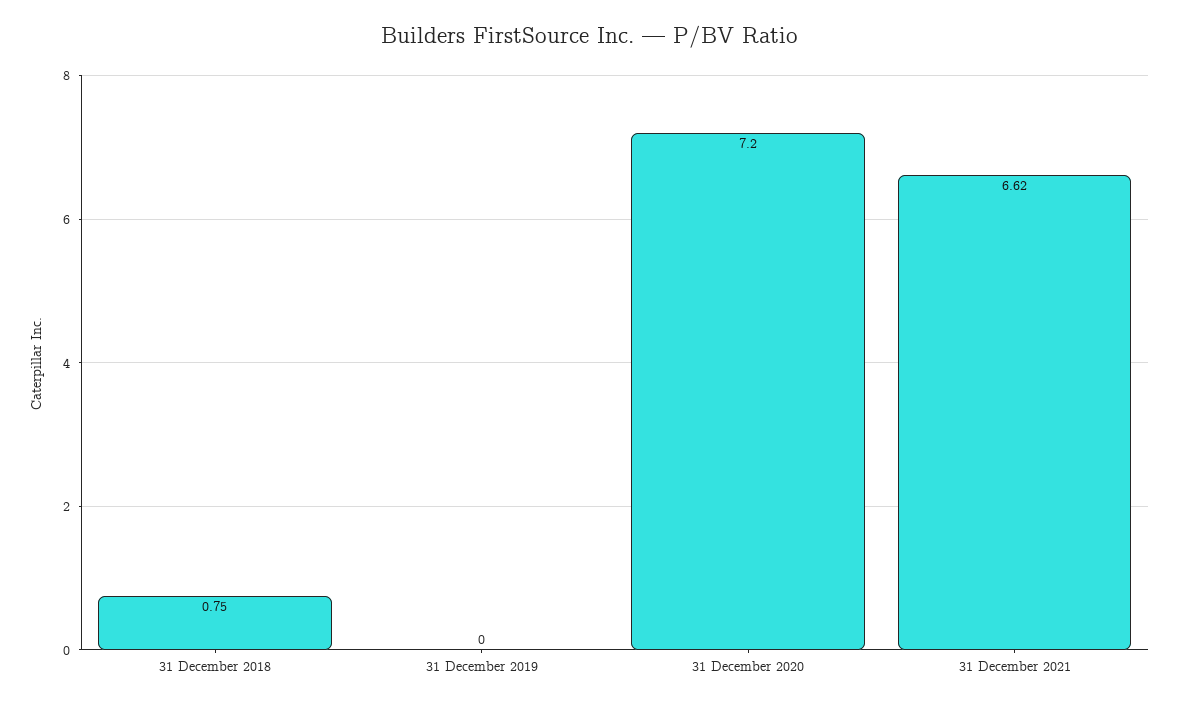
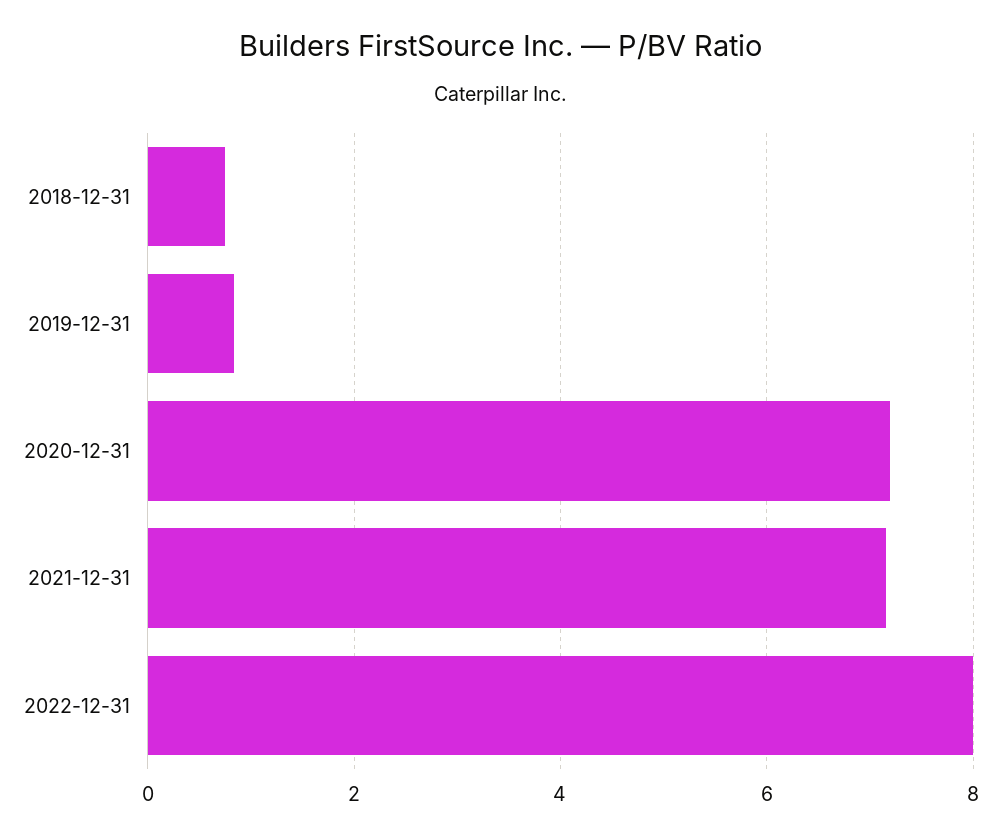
31 December 2019: 0 -> 0.8
31 December 2021: 6.62 -> 7.2
2022-12-31: none -> 8

